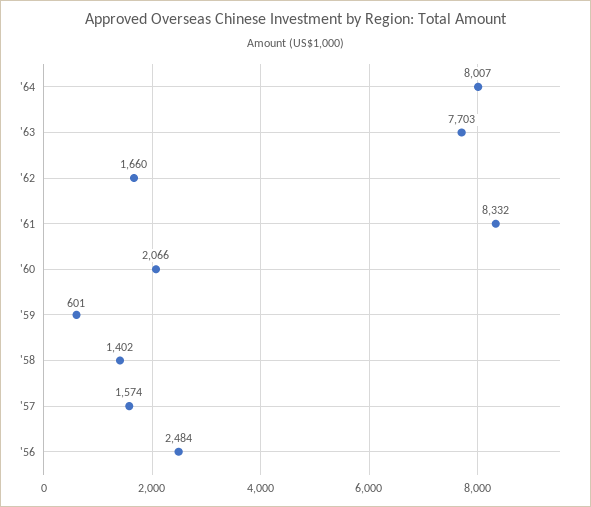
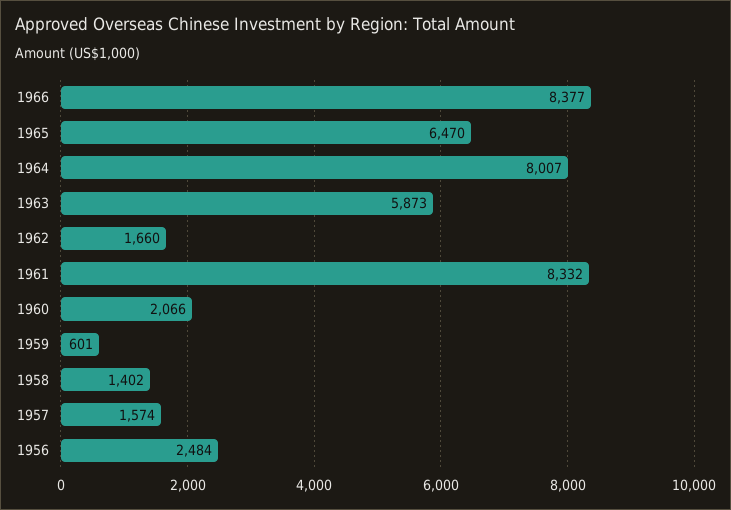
'63: 7703 -> 5873
1966: none -> 8377
1965: none -> 6470

